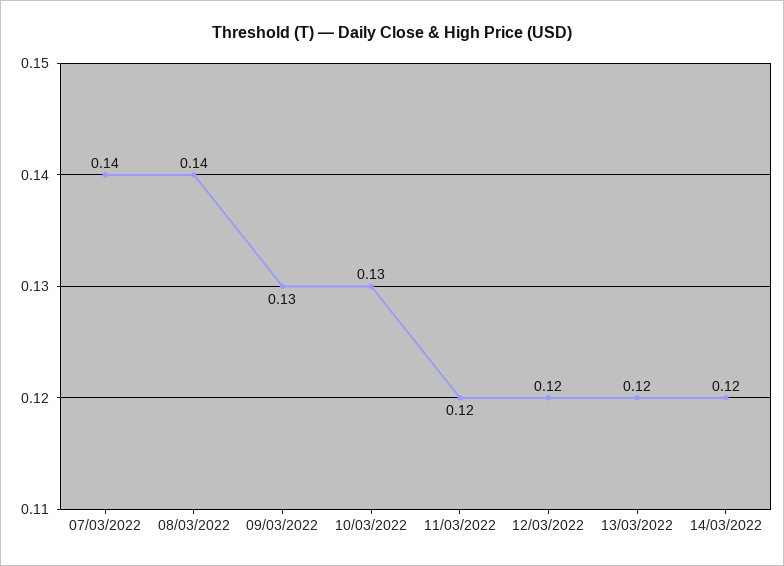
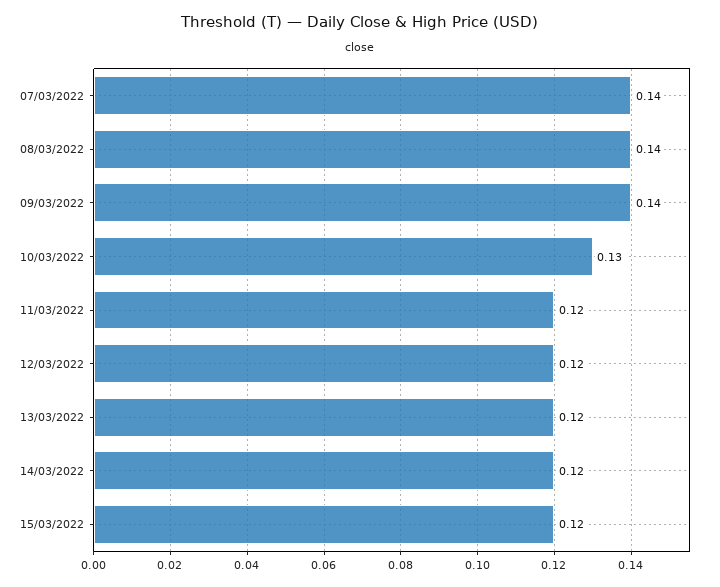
09/03/2022: 0.13 -> 0.14
15/03/2022: none -> 0.12

